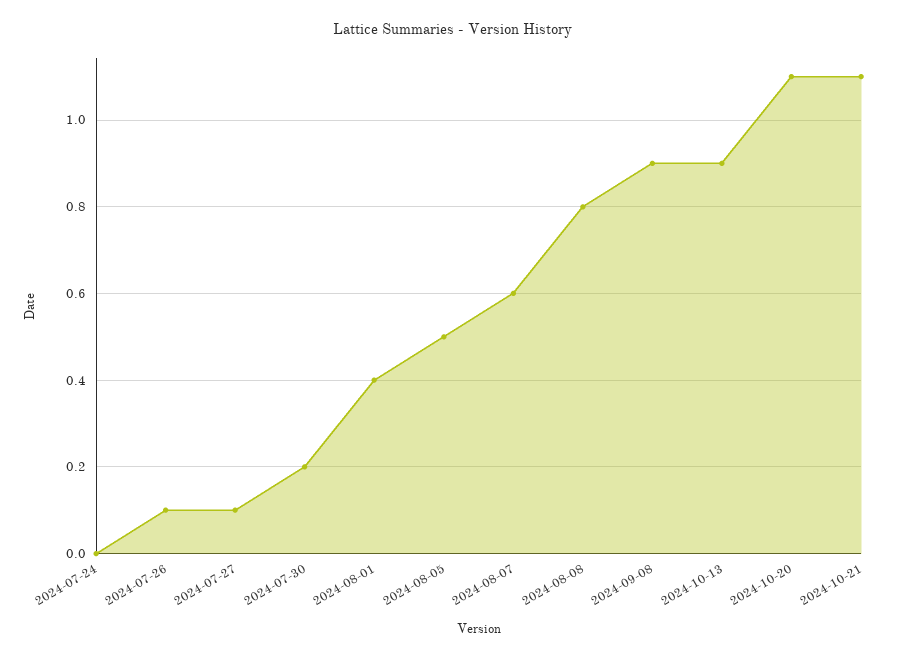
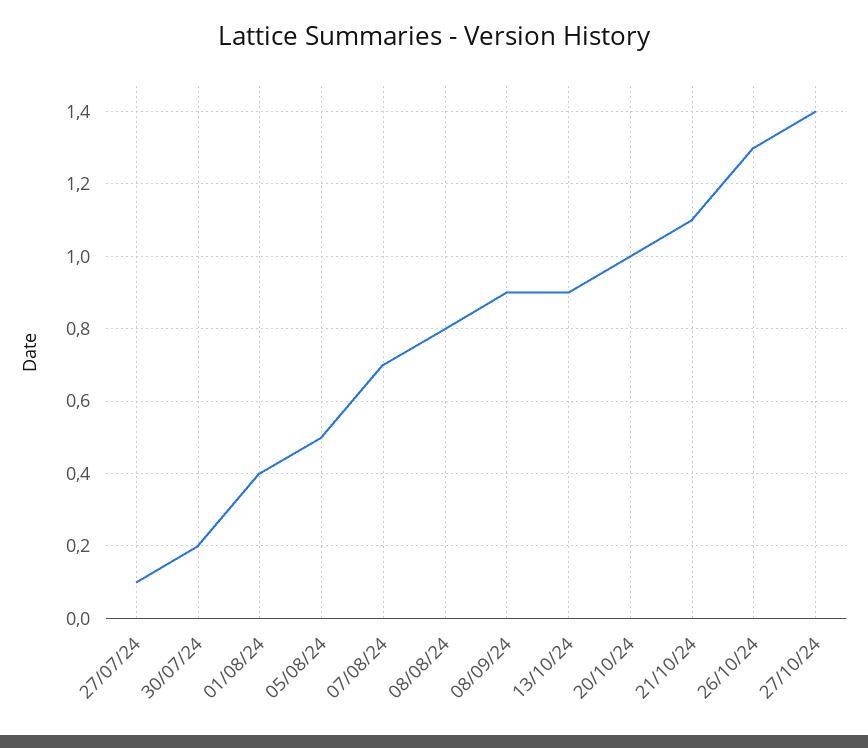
2024-07-24: 0 -> none
2024-07-26: 0.1 -> none
2024-08-07: 0.6 -> 0.7
2024-10-20: 1.1 -> 1
26/10/24: none -> 1.3
27/10/24: none -> 1.4

